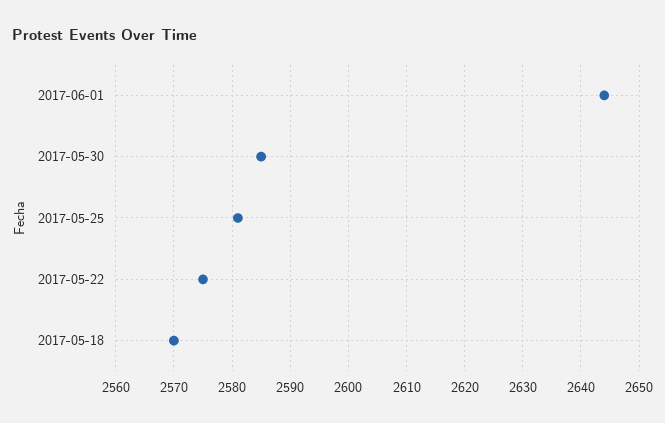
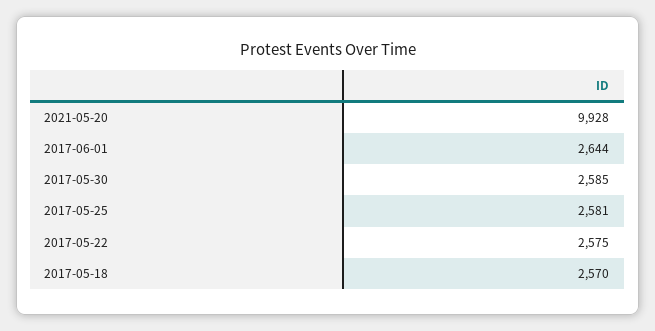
2021-05-20: none -> 9928

